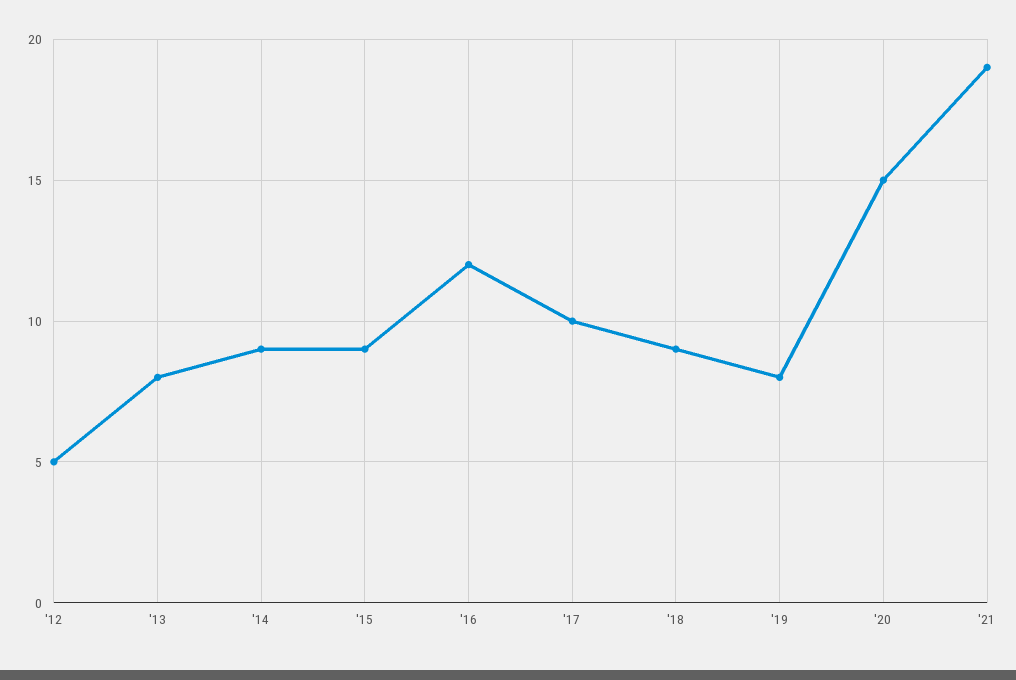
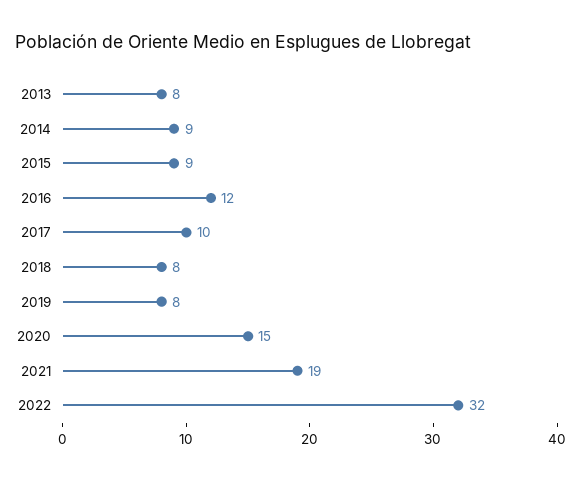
'12: 5 -> none
'18: 9 -> 8
2022: none -> 32

